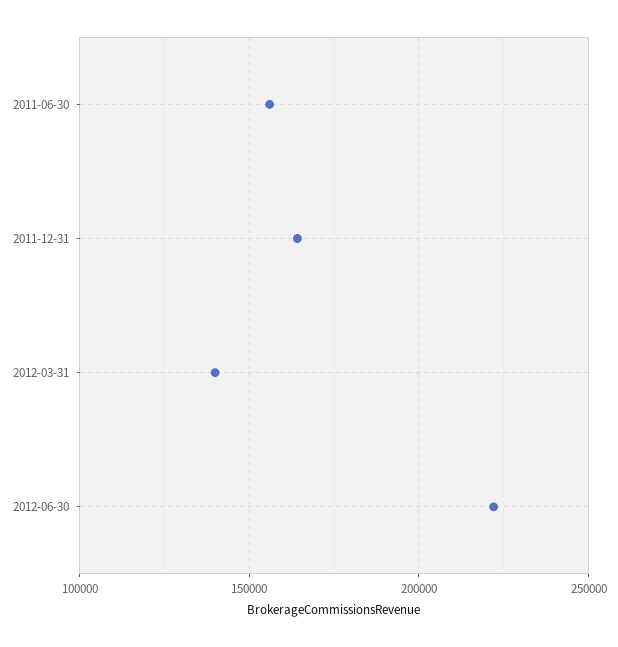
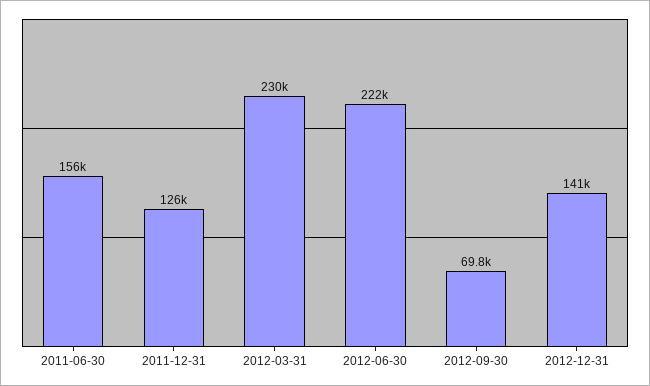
2011-12-31: 165000 -> 126000
2012-03-31: 140000 -> 230000
2012-09-30: none -> 69800
2012-12-31: none -> 141000

